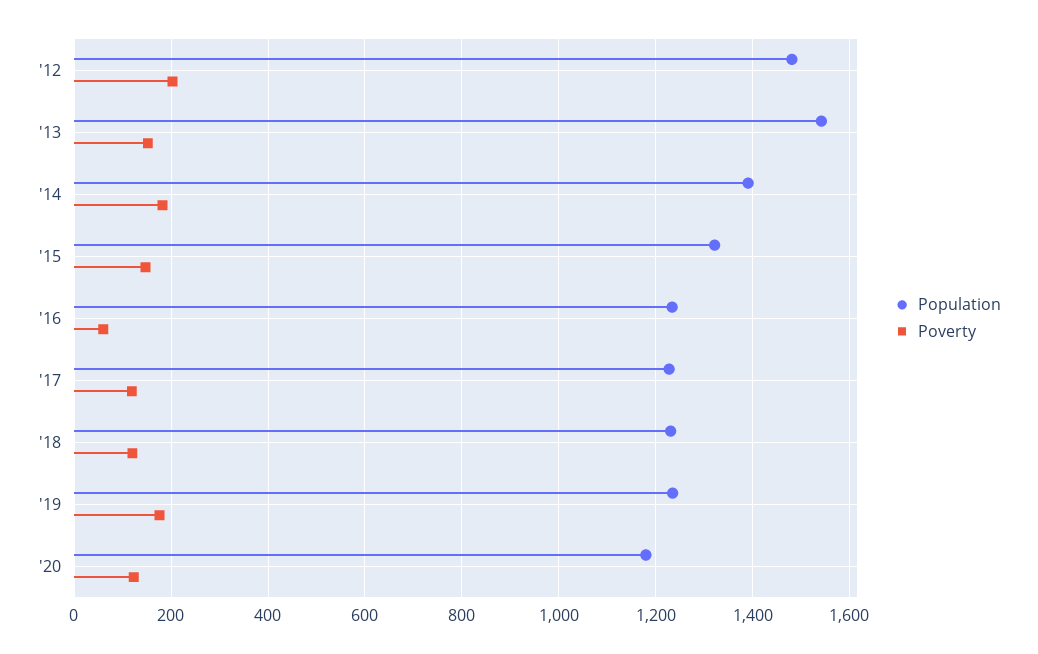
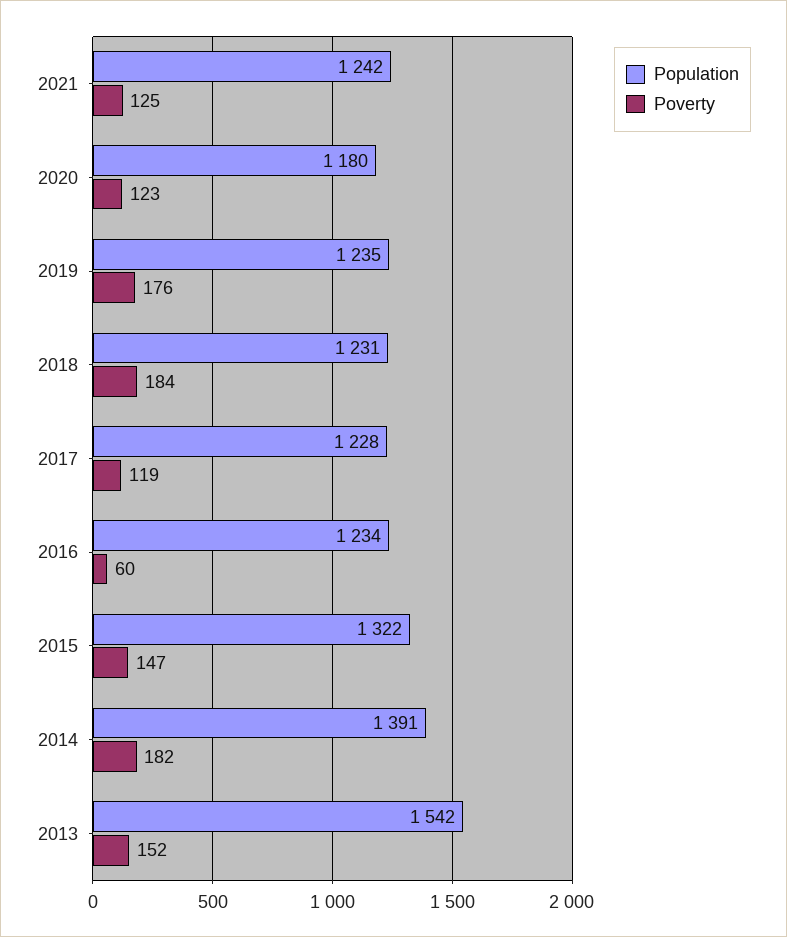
Population, '12: 1480 -> none
Poverty, '12: 200 -> none
Poverty, '18: 120 -> 184
Population, 2021: none -> 1242
Poverty, 2021: none -> 125

